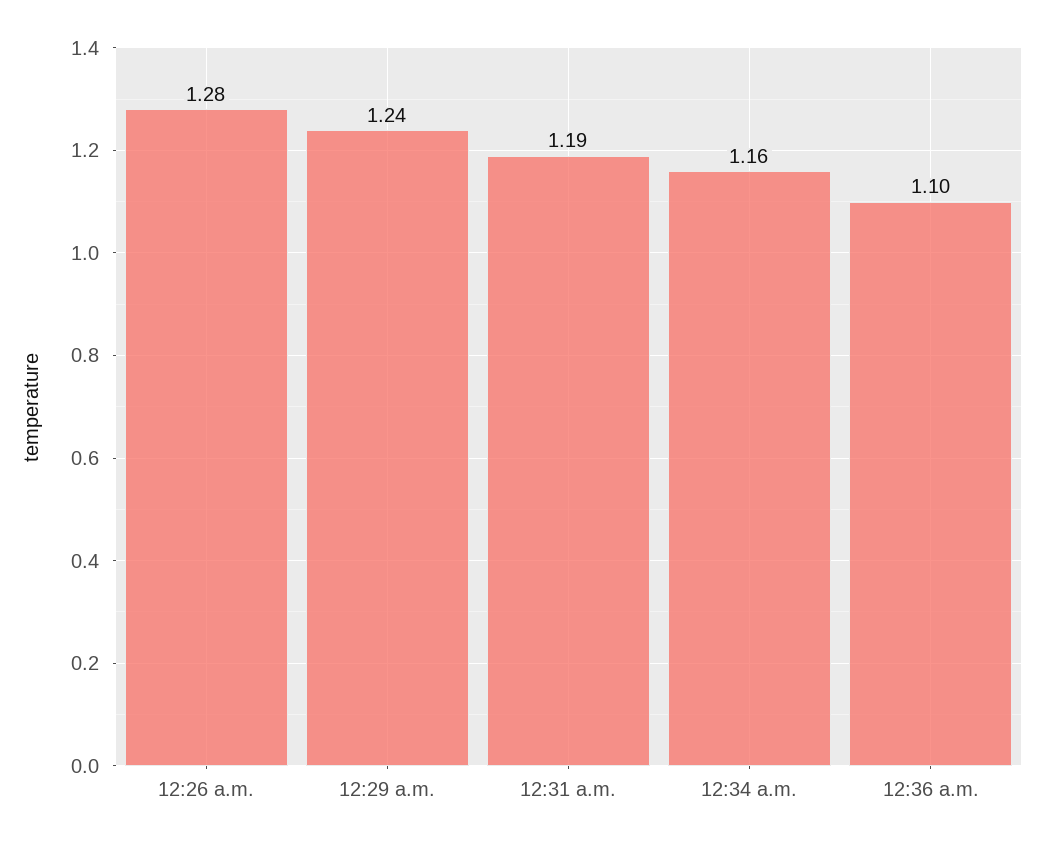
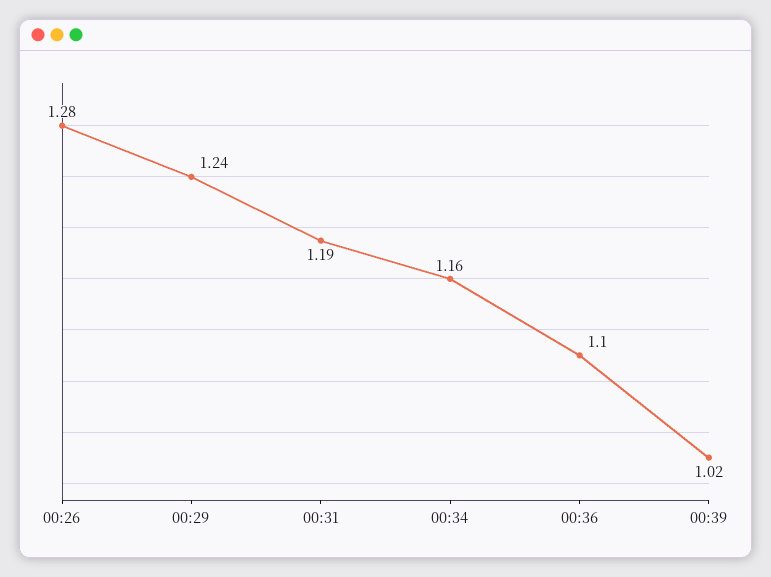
00:39: none -> 1.02

